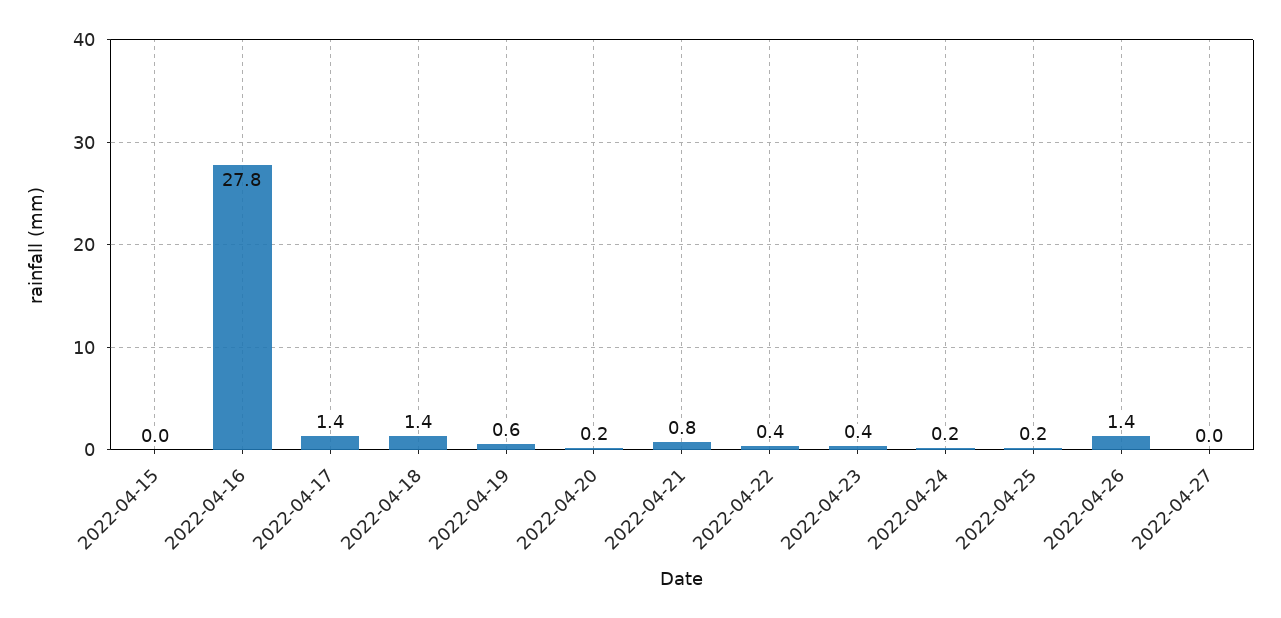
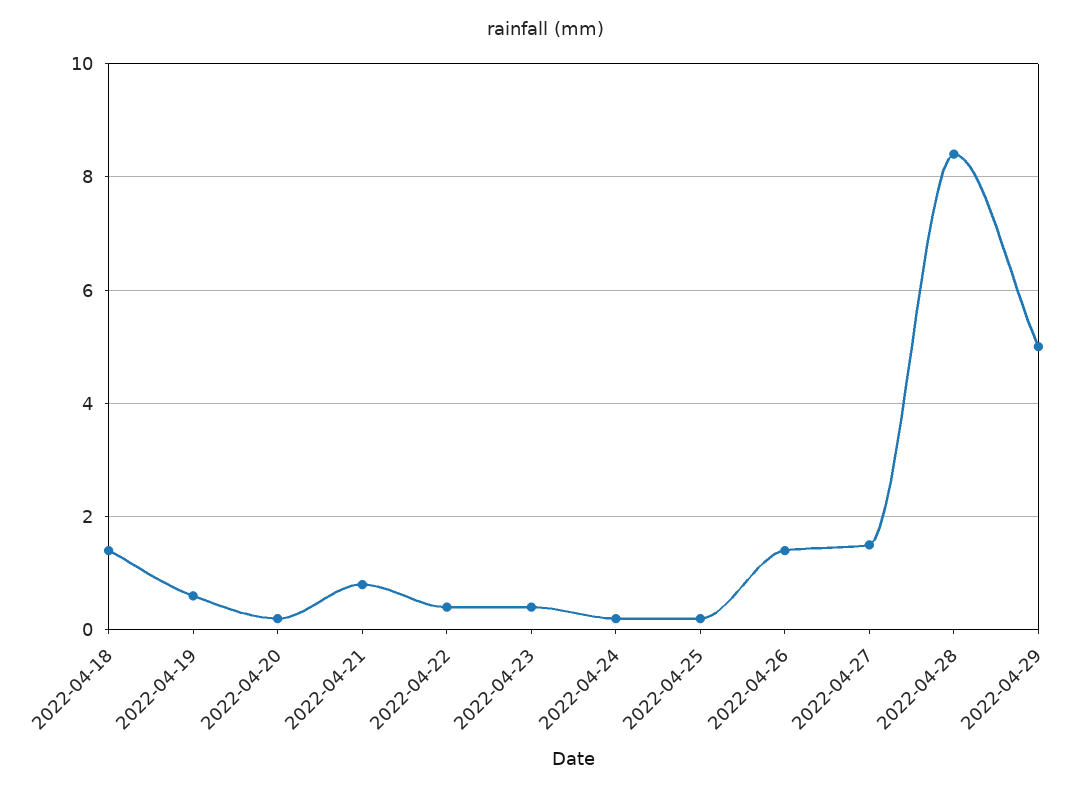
2022-04-15: 0 -> none
2022-04-16: 27.8 -> none
2022-04-17: 1.4 -> none
2022-04-27: 0 -> 1.5
2022-04-28: none -> 8.5
2022-04-29: none -> 5

